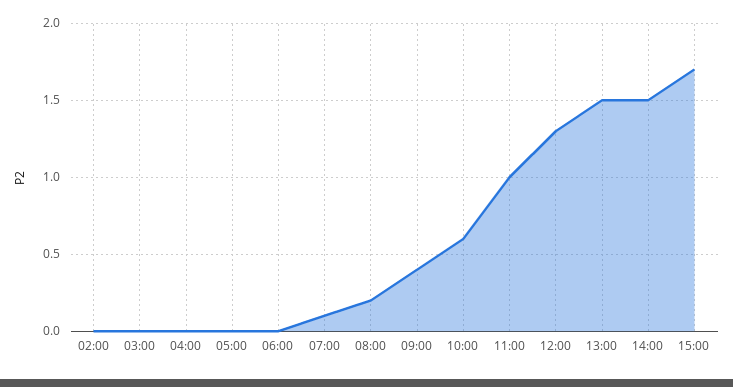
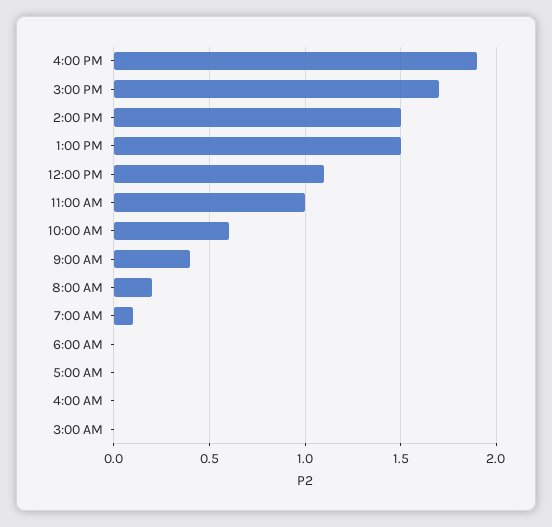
02:00: 0 -> none
12:00: 1.3 -> 1.1
4:00 PM: none -> 1.9

